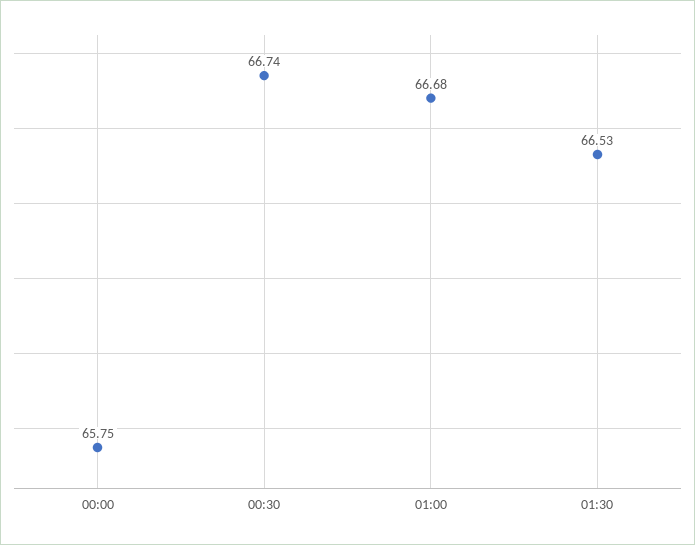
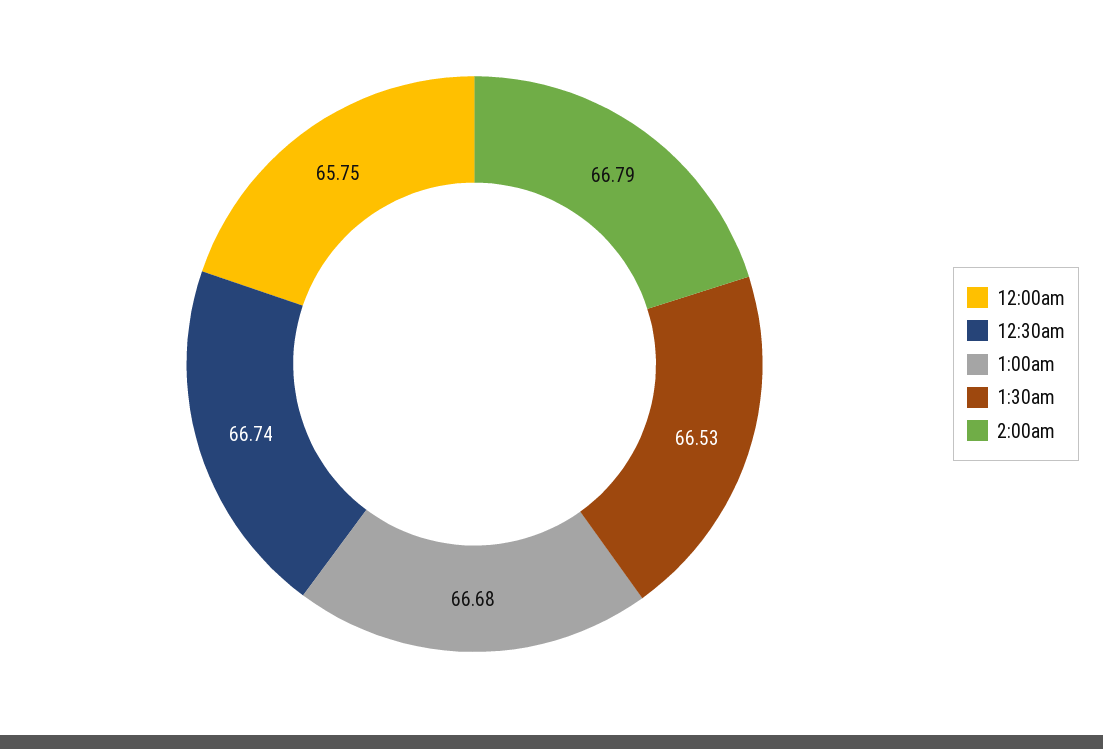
2:00am: none -> 66.79

